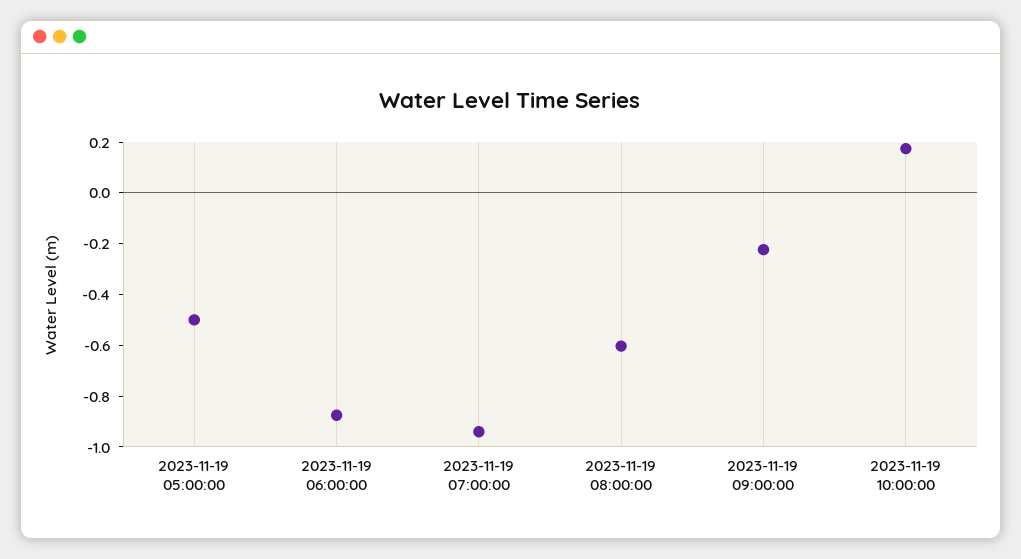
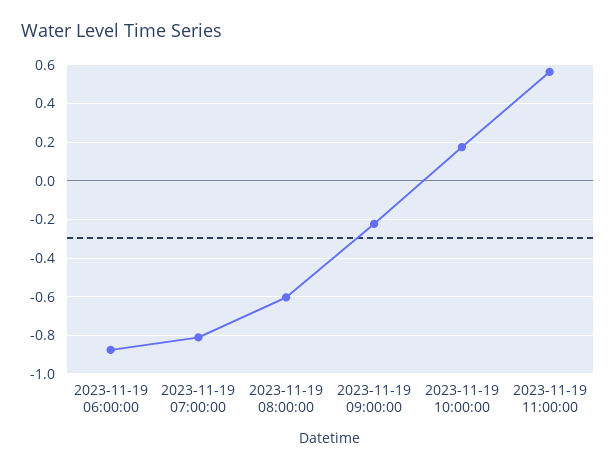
2023-11-19 05:00:00: -0.5 -> none
2023-11-19 07:00:00: -0.95 -> -0.8
2023-11-19 11:00:00: none -> 0.55

